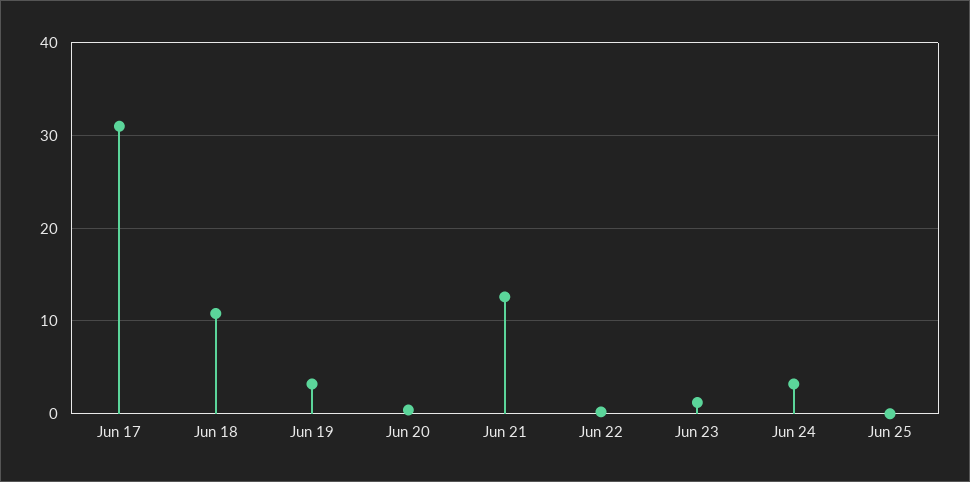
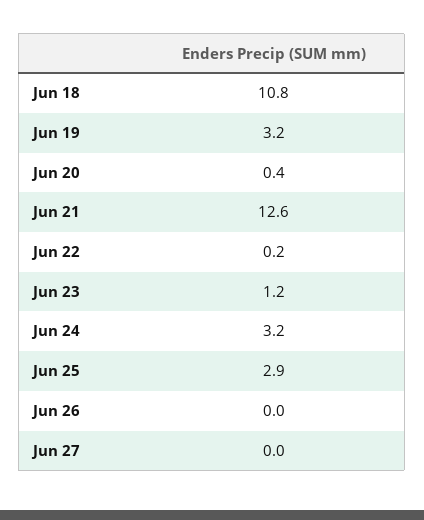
Jun 17: 31 -> none
Jun 25: 0 -> 2.9
Jun 26: none -> 0
Jun 27: none -> 0

